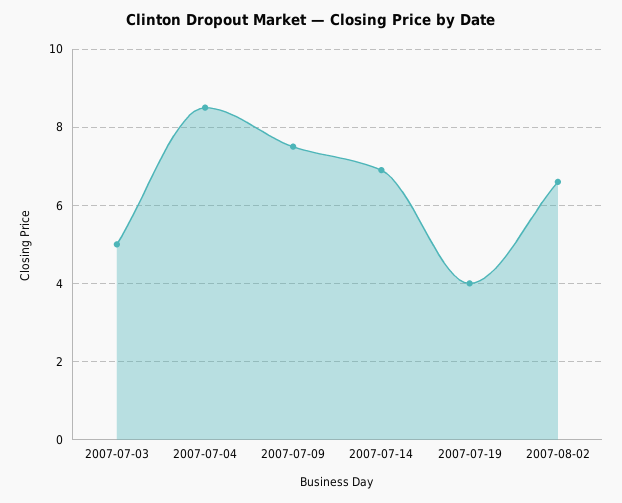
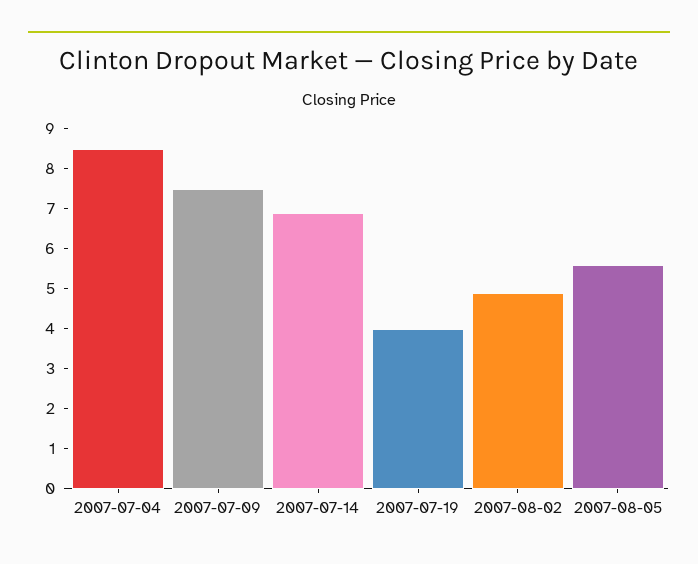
2007-07-03: 5 -> none
2007-08-02: 6.5 -> 5
2007-08-05: none -> 5.5

